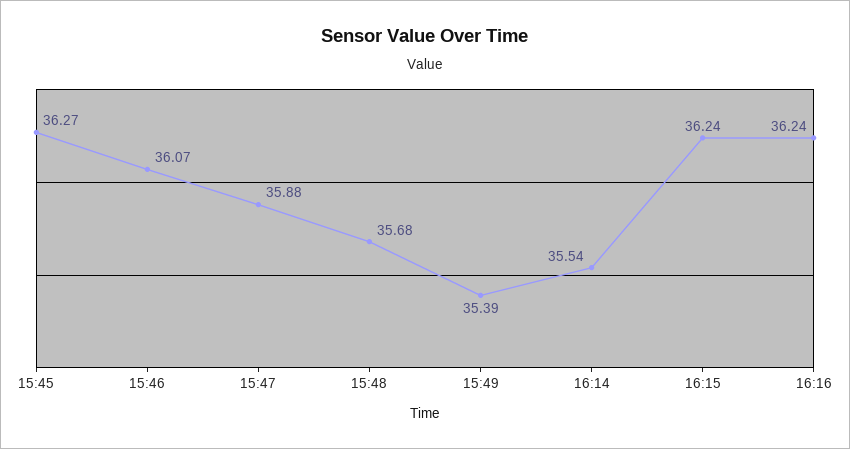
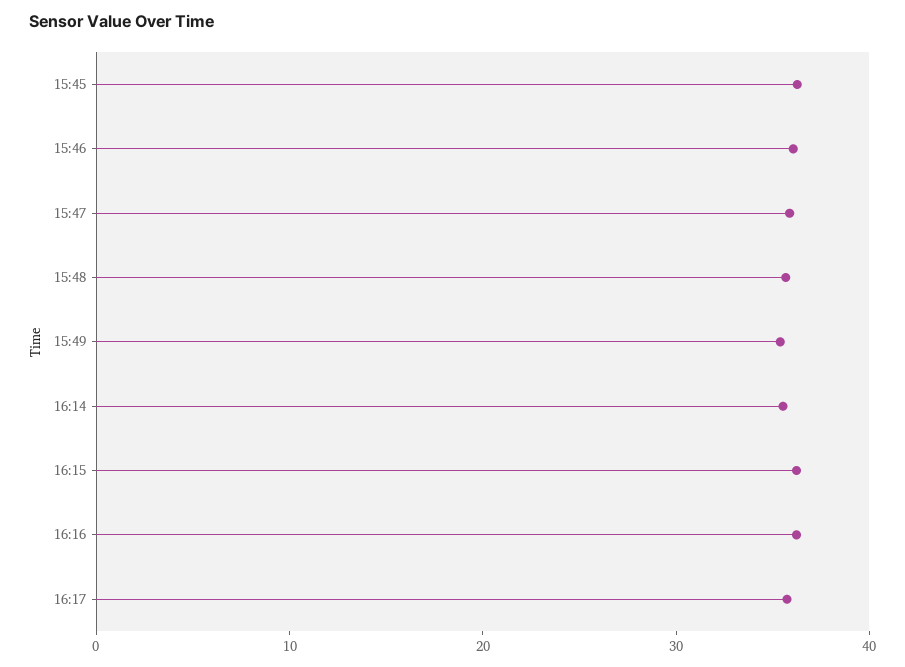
16:17: none -> 36

